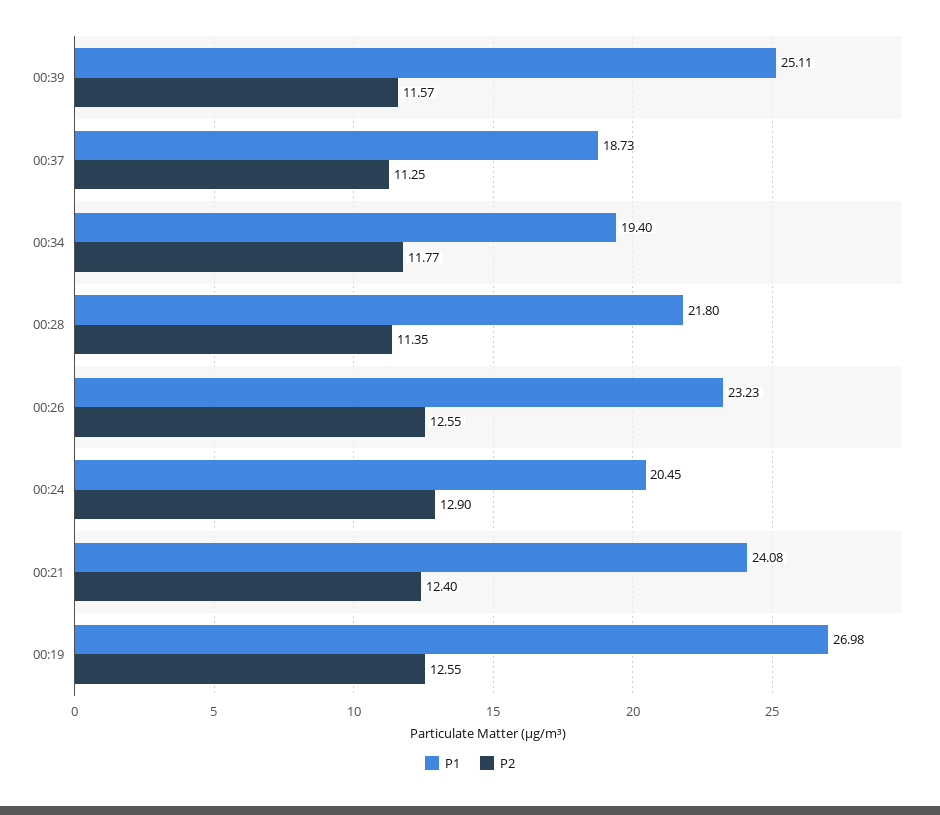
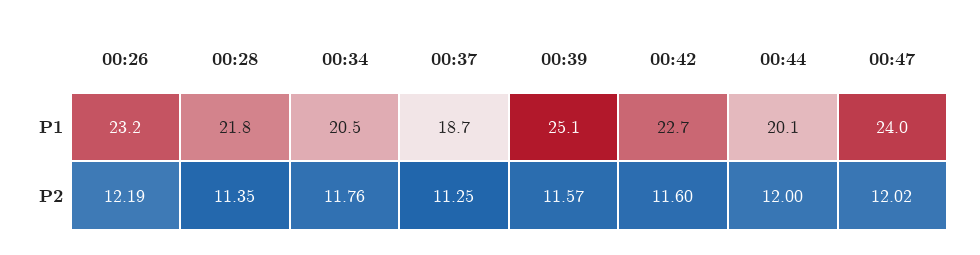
P1, 00:34: 19.4 -> 20.5
P2, 00:34: 11.77 -> 11.76
P2, 00:26: 12.55 -> 12.19
P1, 00:24: 20.45 -> none
P2, 00:24: 12.9 -> none
P1, 00:21: 24.08 -> none
P2, 00:21: 12.4 -> none
P1, 00:19: 26.98 -> none
P2, 00:19: 12.55 -> none
P1, 00:42: none -> 22.7
P1, 00:44: none -> 20.1
P1, 00:47: none -> 24
P2, 00:42: none -> 11.6
P2, 00:44: none -> 12
P2, 00:47: none -> 12.02

